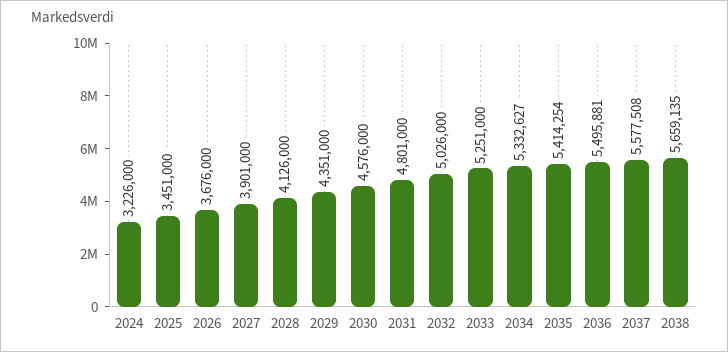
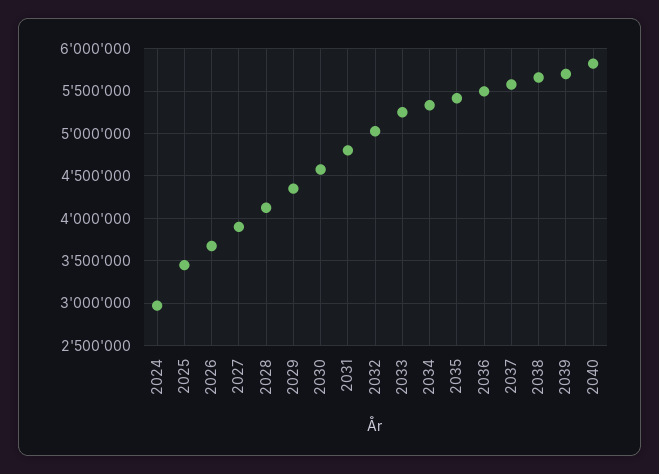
2024: 3226000 -> 3000000
2039: none -> 5700000
2040: none -> 5800000

